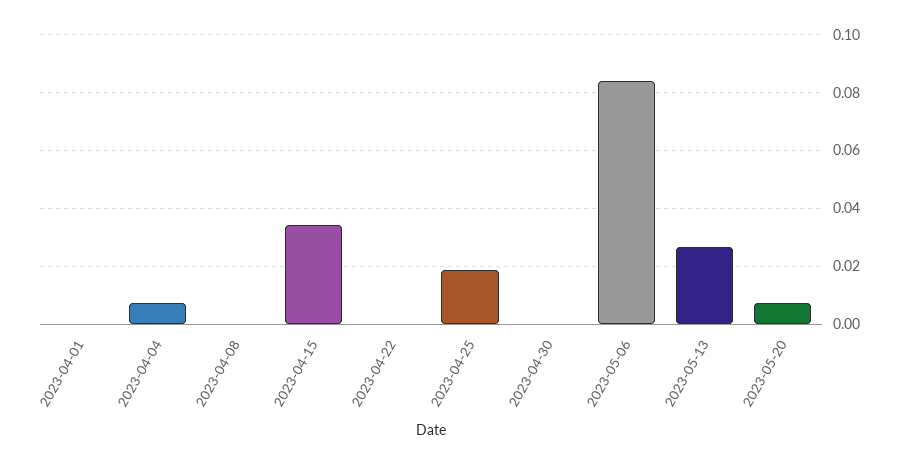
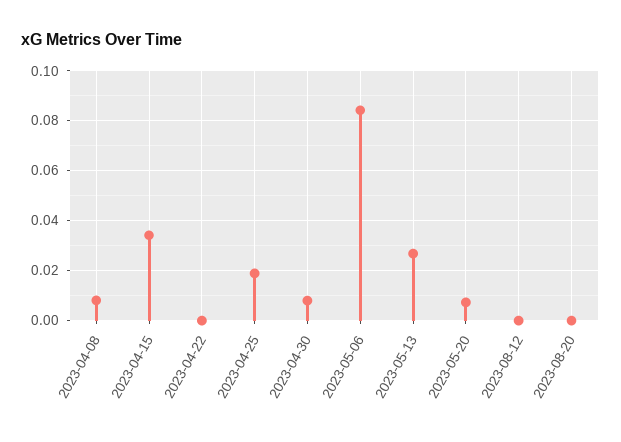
2023-04-01: 0 -> none
2023-04-04: 0.0075 -> none
2023-04-08: 0 -> 0.0075
2023-04-30: 0 -> 0.0075
2023-08-12: none -> 0
2023-08-20: none -> 0

